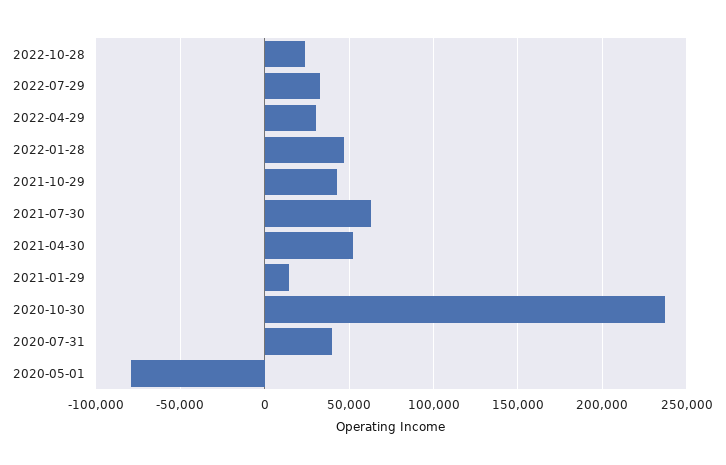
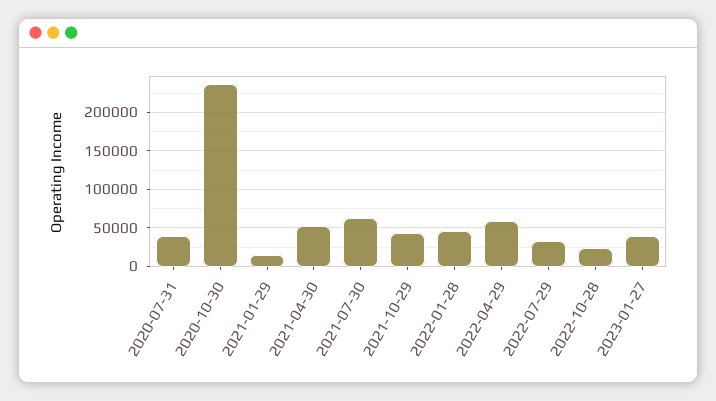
2022-04-29: 30000 -> 60000
2020-05-01: -80000 -> none
2023-01-27: none -> 40000

